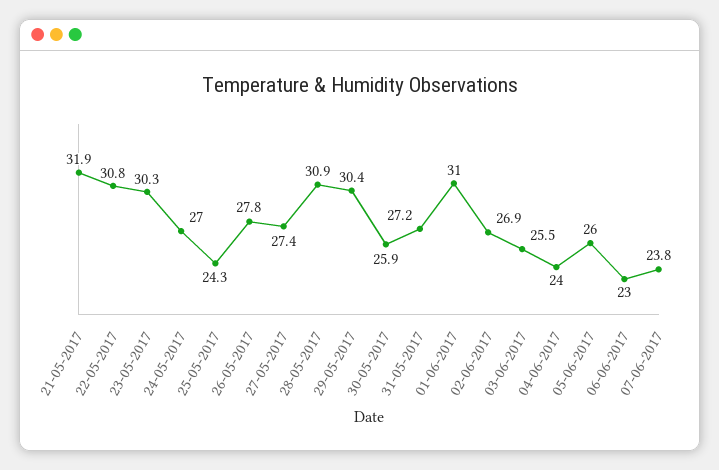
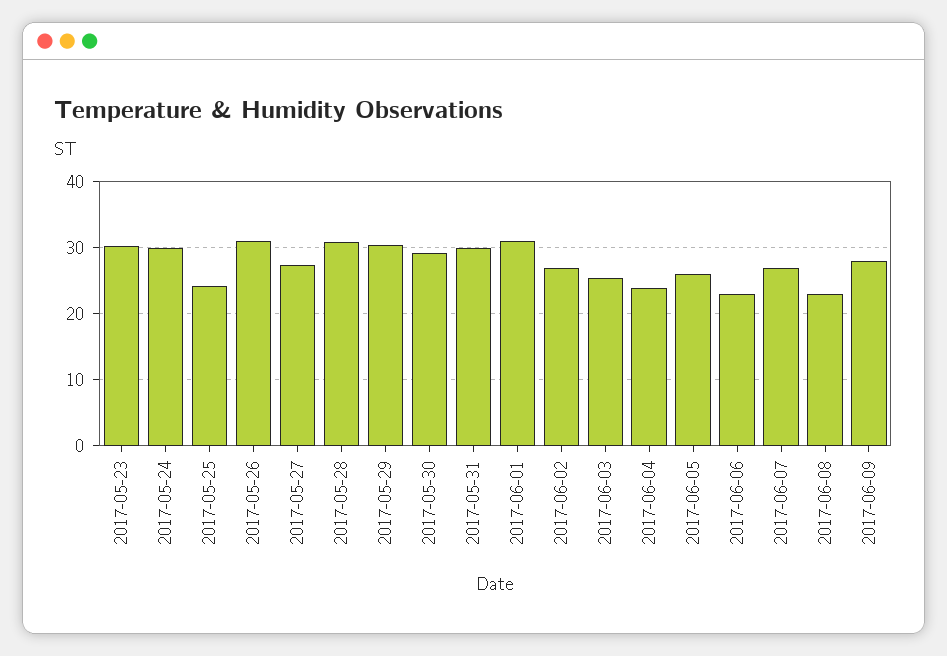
21-05-2017: 31.9 -> none
22-05-2017: 30.8 -> none
24-05-2017: 27 -> 30
26-05-2017: 27.8 -> 31
30-05-2017: 25.9 -> 29
31-05-2017: 27.2 -> 30
07-06-2017: 23.8 -> 27
2017-06-08: none -> 23
2017-06-09: none -> 28

